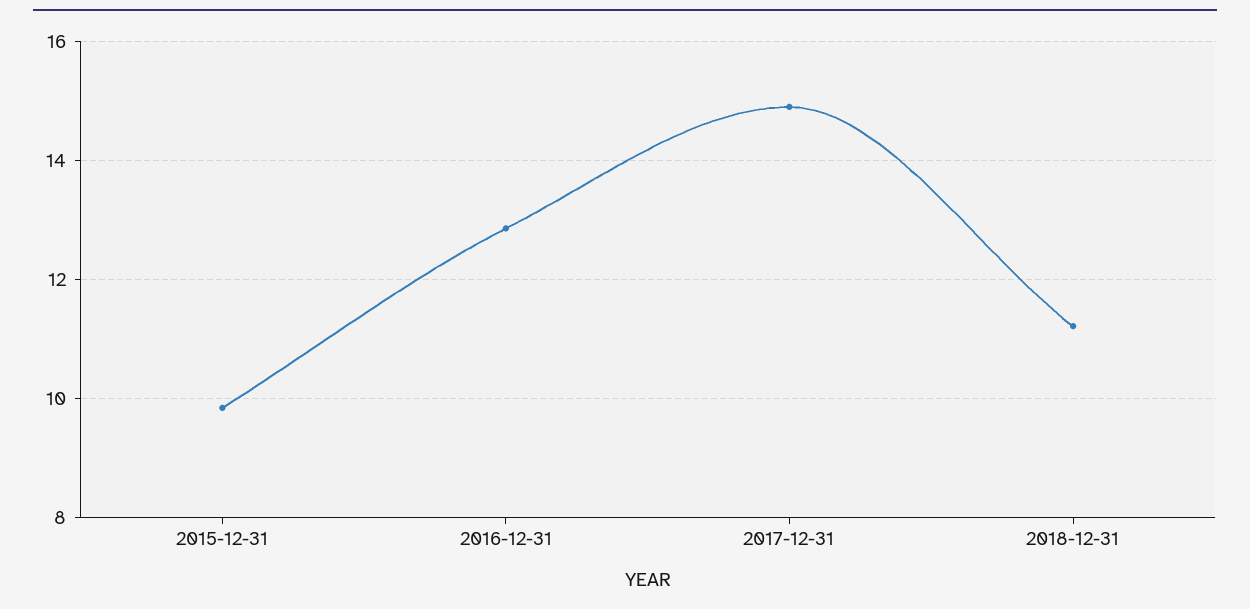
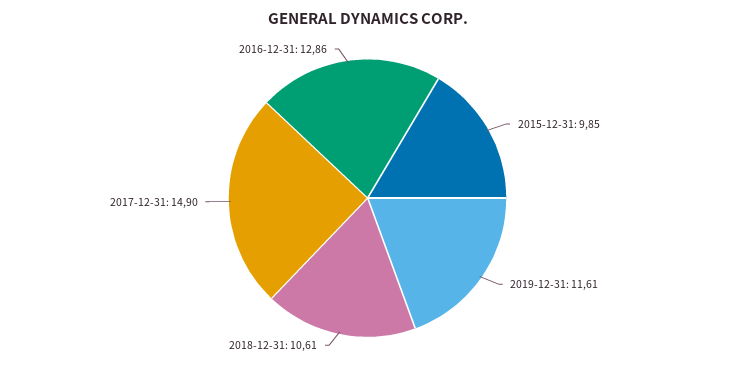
2018-12-31: 11.2 -> 10.61
2019-12-31: none -> 11.61

